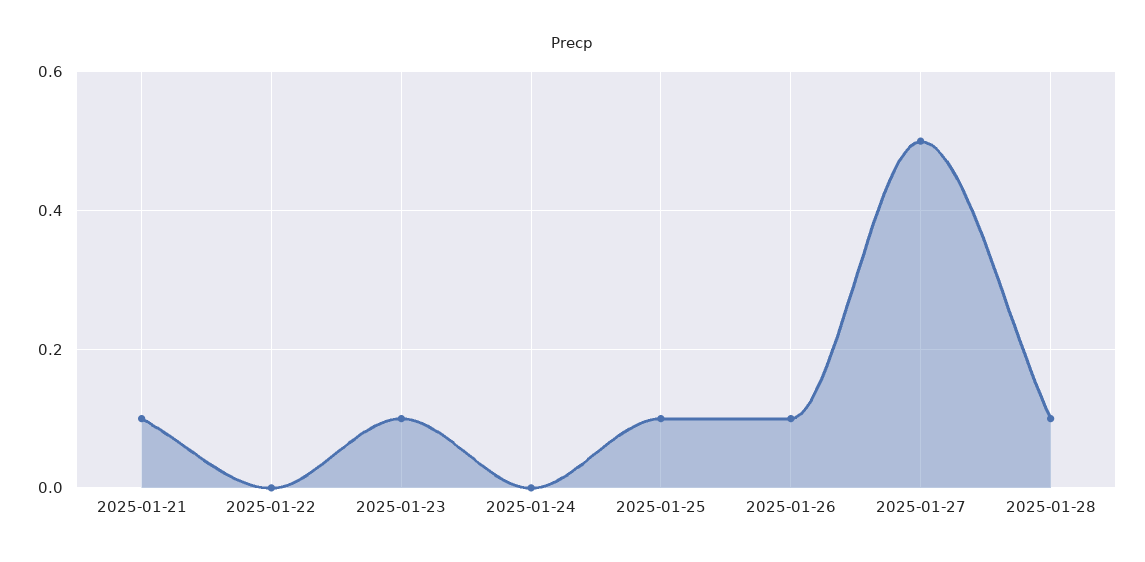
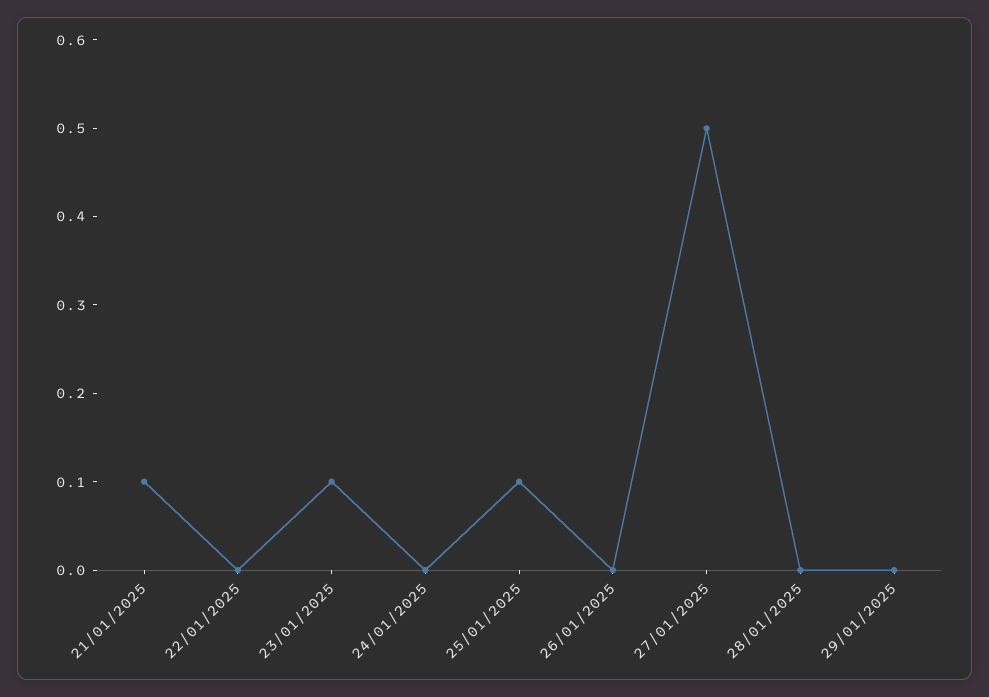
2025-01-26: 0.1 -> 0
2025-01-28: 0.1 -> 0
29/01/2025: none -> 0

